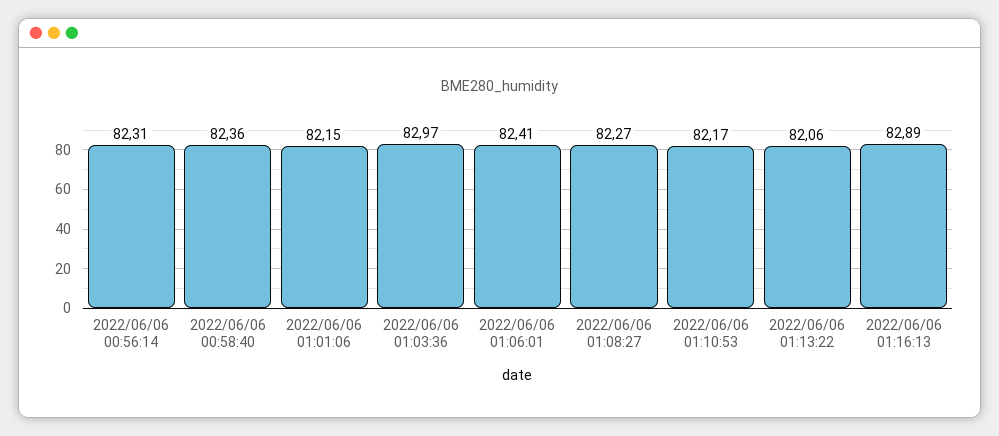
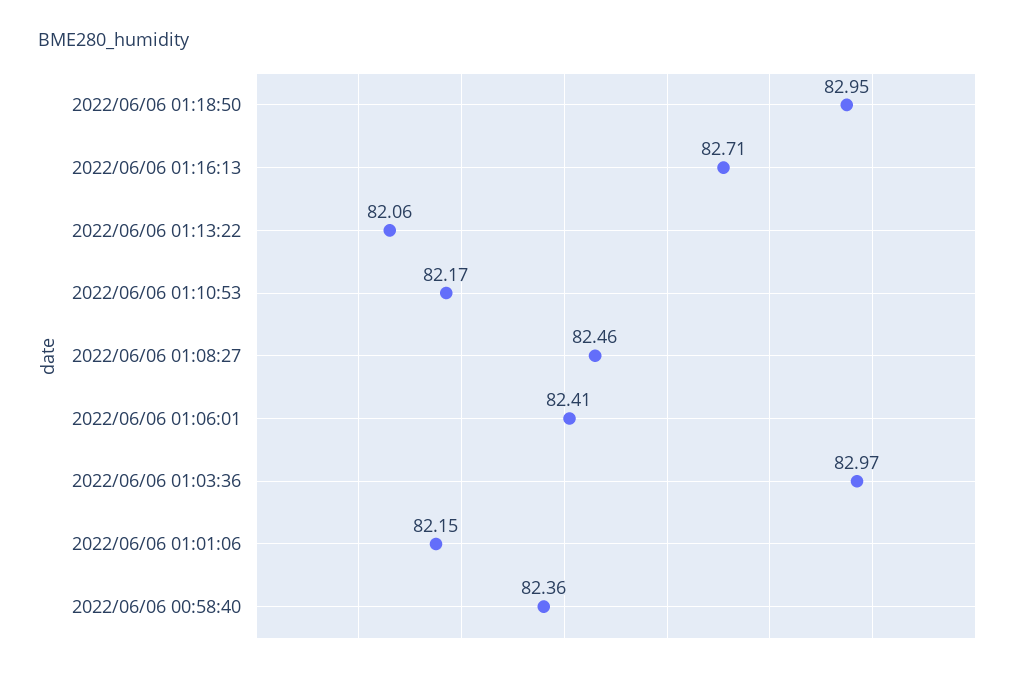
2022/06/06 00:56:14: 82.31 -> none
2022/06/06 01:08:27: 82.27 -> 82.46
2022/06/06 01:16:13: 82.89 -> 82.71
2022/06/06 01:18:50: none -> 82.95

